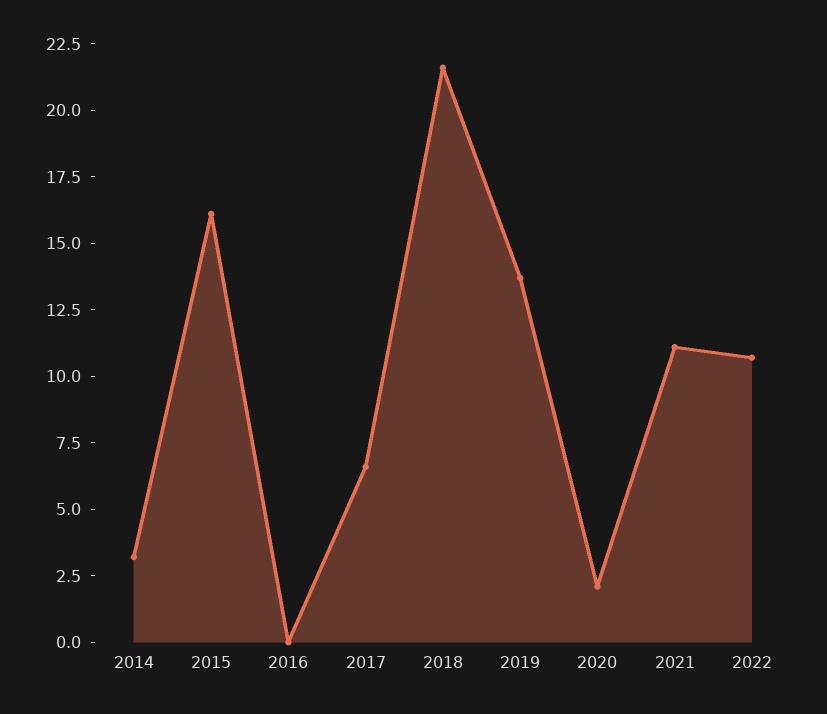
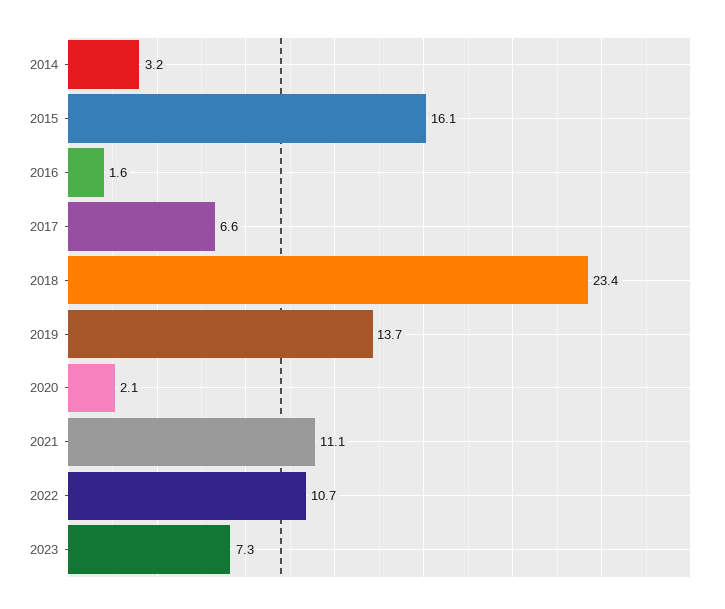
2016: 0 -> 1.6
2018: 21.5 -> 23.4
2023: none -> 7.3

